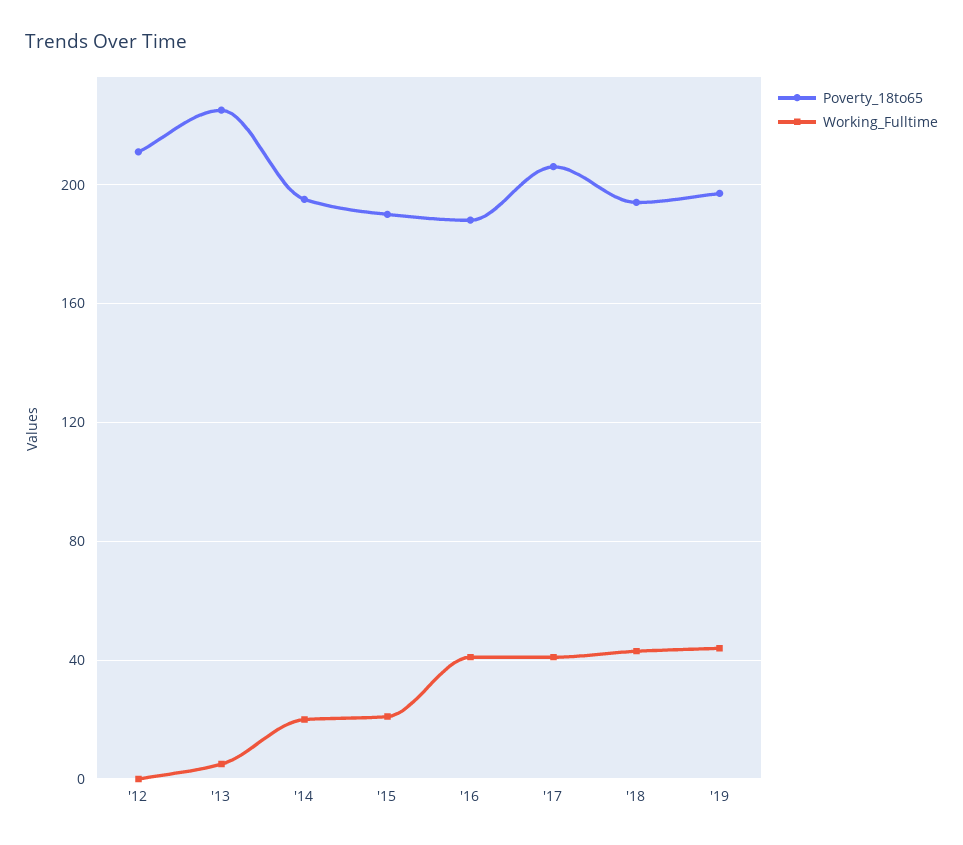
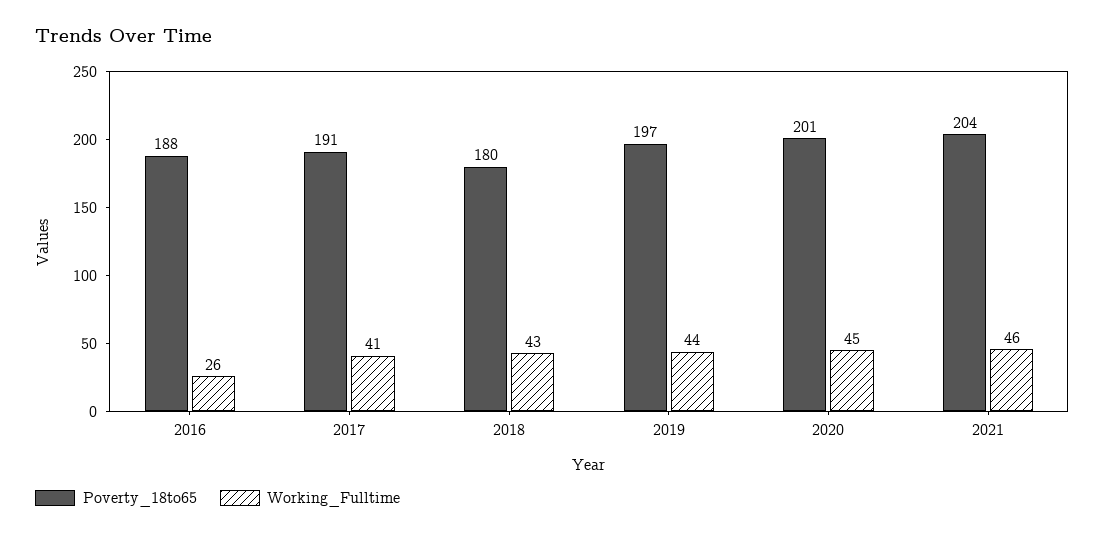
Poverty_18to65, '12: 210 -> none
Working_Fulltime, '12: 0 -> none
Poverty_18to65, '13: 225 -> none
Working_Fulltime, '13: 5 -> none
Poverty_18to65, '14: 195 -> none
Working_Fulltime, '14: 20 -> none
Poverty_18to65, '15: 190 -> none
Working_Fulltime, '15: 20 -> none
Working_Fulltime, '16: 40 -> 26
Poverty_18to65, '17: 205 -> 191
Poverty_18to65, '18: 195 -> 180
Poverty_18to65, 2020: none -> 201
Working_Fulltime, 2020: none -> 45
Poverty_18to65, 2021: none -> 204
Working_Fulltime, 2021: none -> 46

